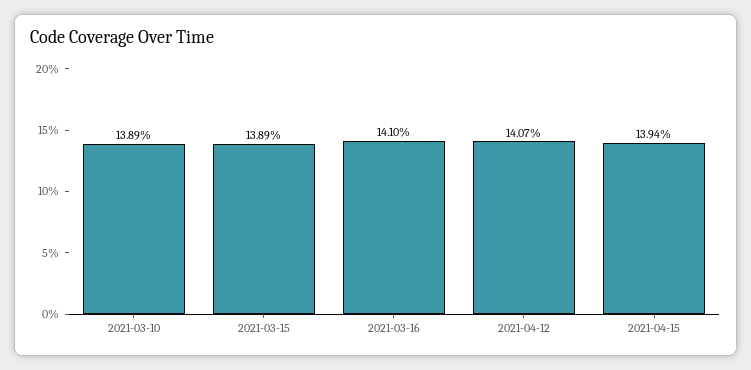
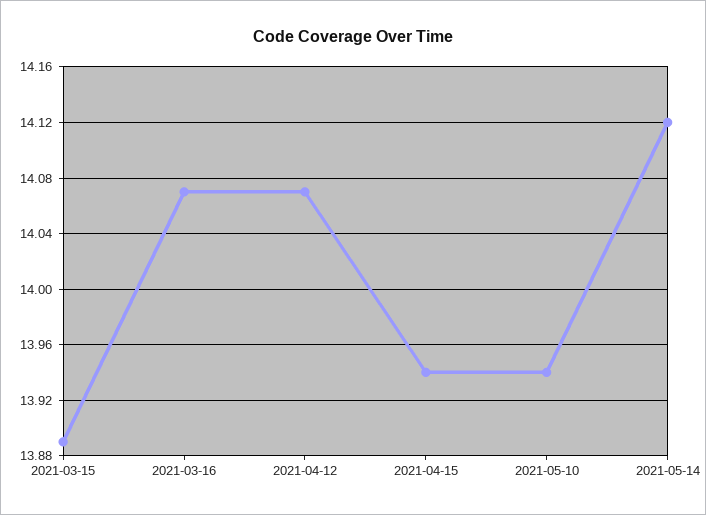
2021-03-10: 13.89 -> none
2021-03-16: 14.1 -> 14.07
2021-05-10: none -> 13.94
2021-05-14: none -> 14.12

